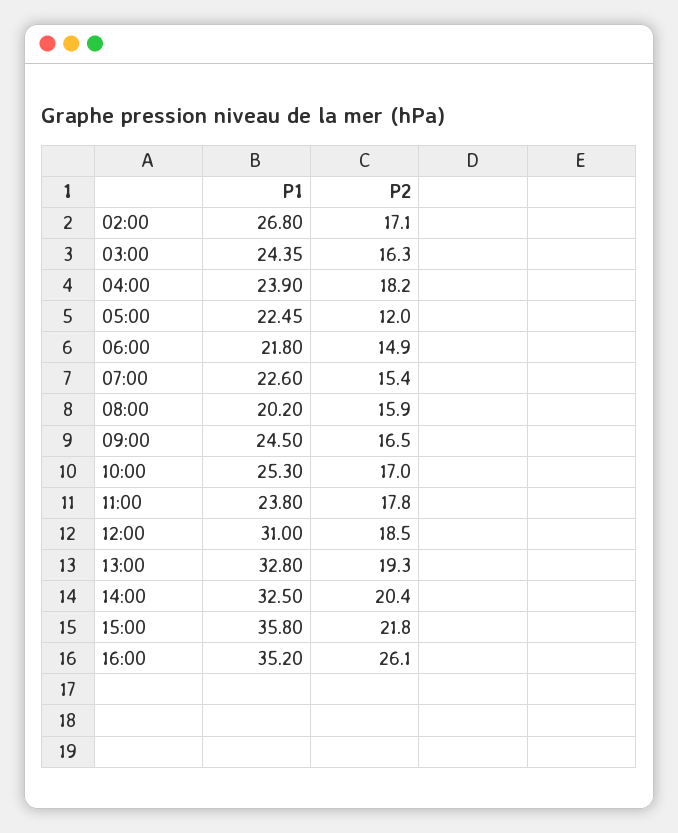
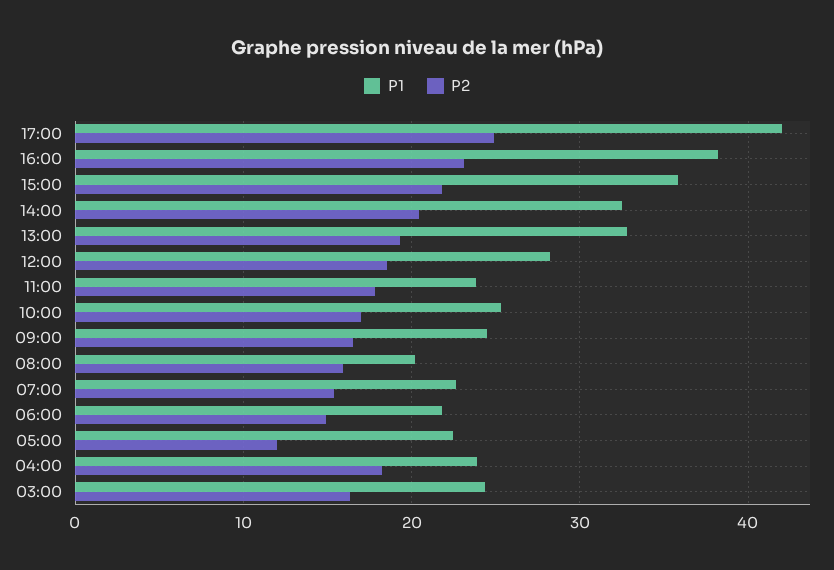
P1, 02:00: 26.8 -> none
P2, 02:00: 17.1 -> none
P1, 12:00: 31 -> 28
P1, 16:00: 35.2 -> 38
P2, 16:00: 26.1 -> 23
P1, 17:00: none -> 42
P2, 17:00: none -> 25

